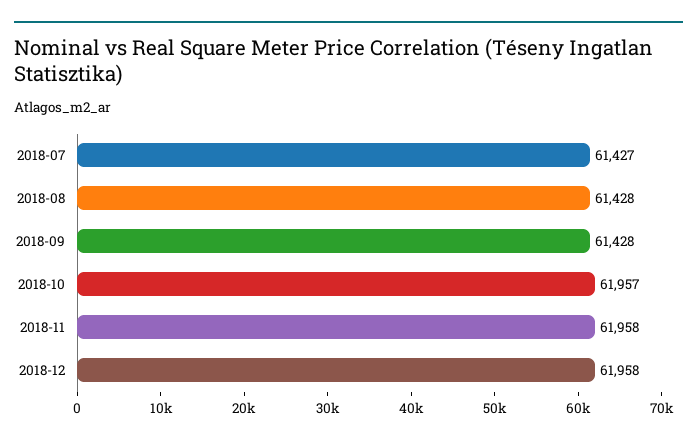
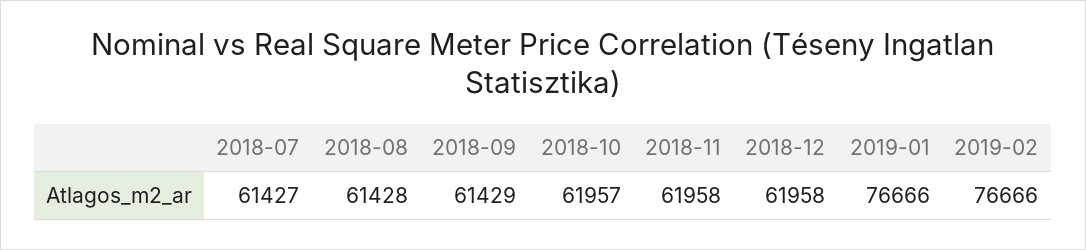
2018-09: 61428 -> 61429
2019-01: none -> 76666
2019-02: none -> 76666

